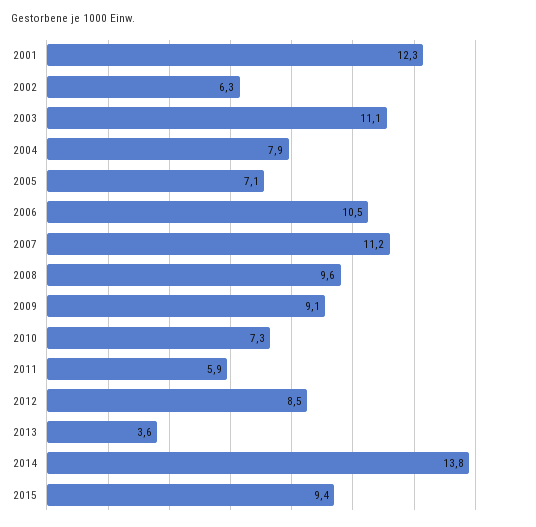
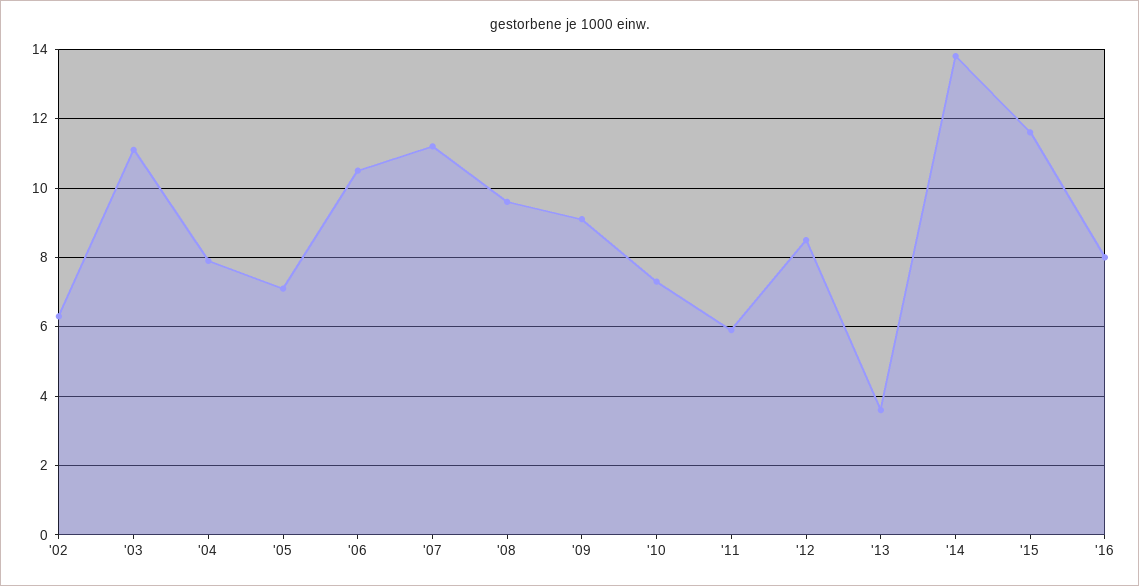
2001: 12.3 -> none
2015: 9.4 -> 11.5
'16: none -> 8

